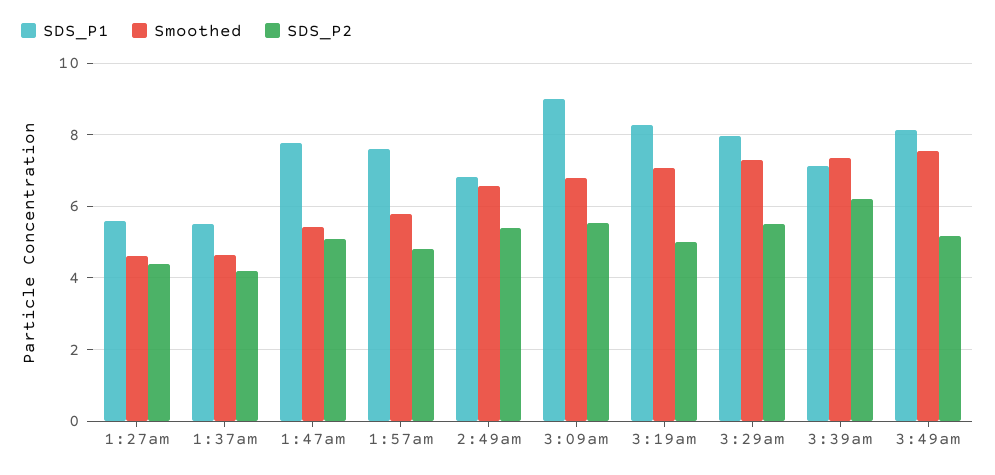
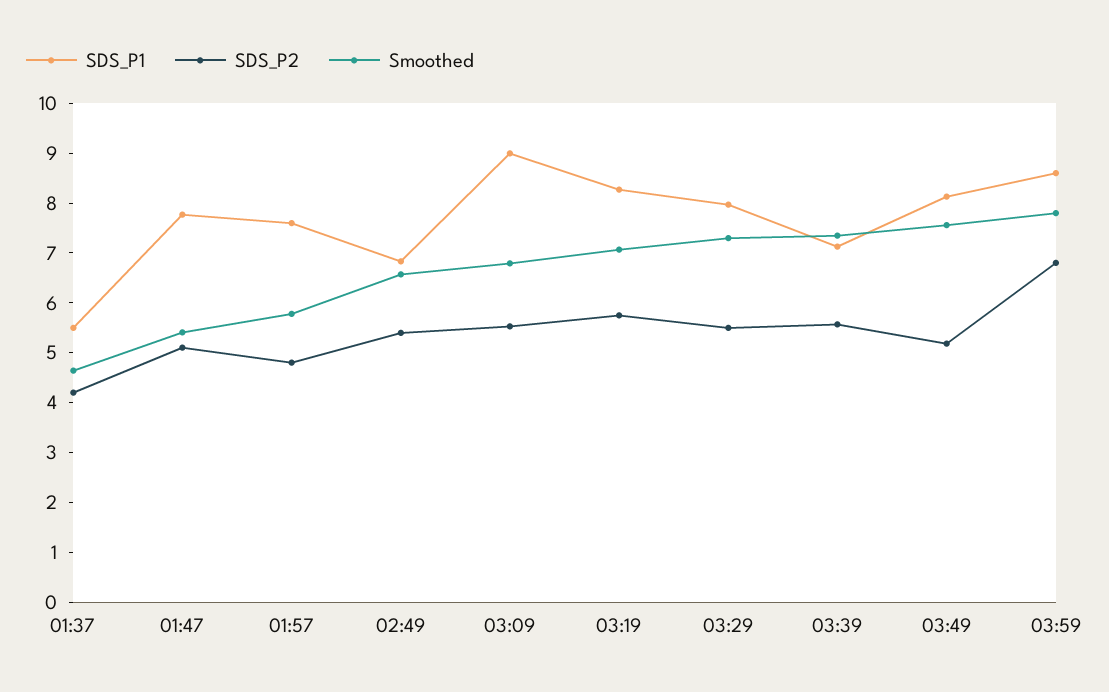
SDS_P1, 1:27am: 5.6 -> none
Smoothed, 1:27am: 4.6 -> none
SDS_P2, 1:27am: 4.4 -> none
SDS_P2, 3:19am: 5 -> 5.8
SDS_P2, 3:39am: 6.2 -> 5.6
SDS_P1, 03:59: none -> 8.6
SDS_P2, 03:59: none -> 6.8
Smoothed, 03:59: none -> 7.8

